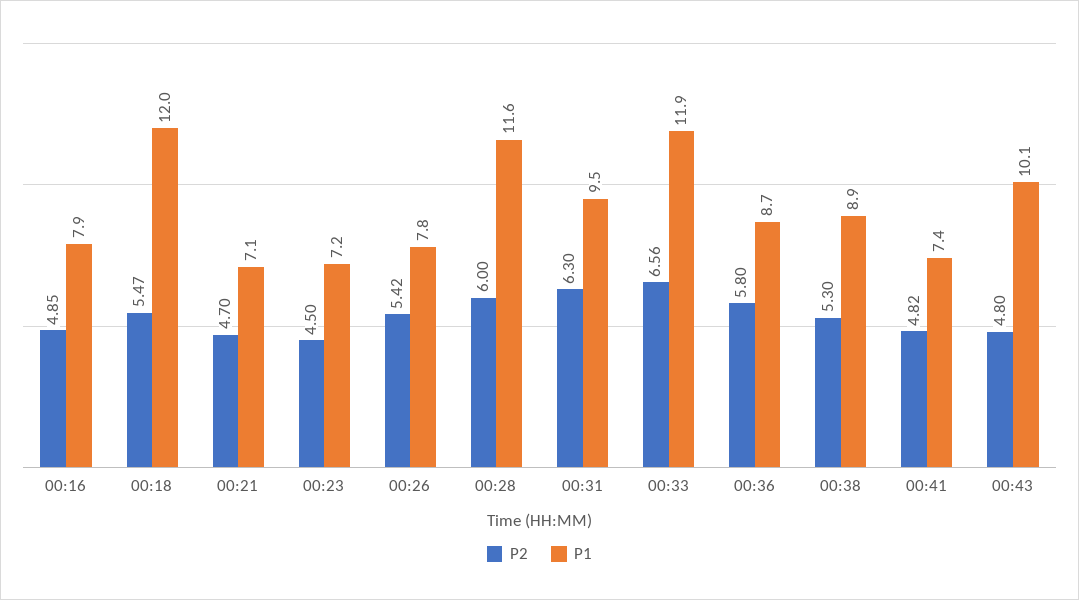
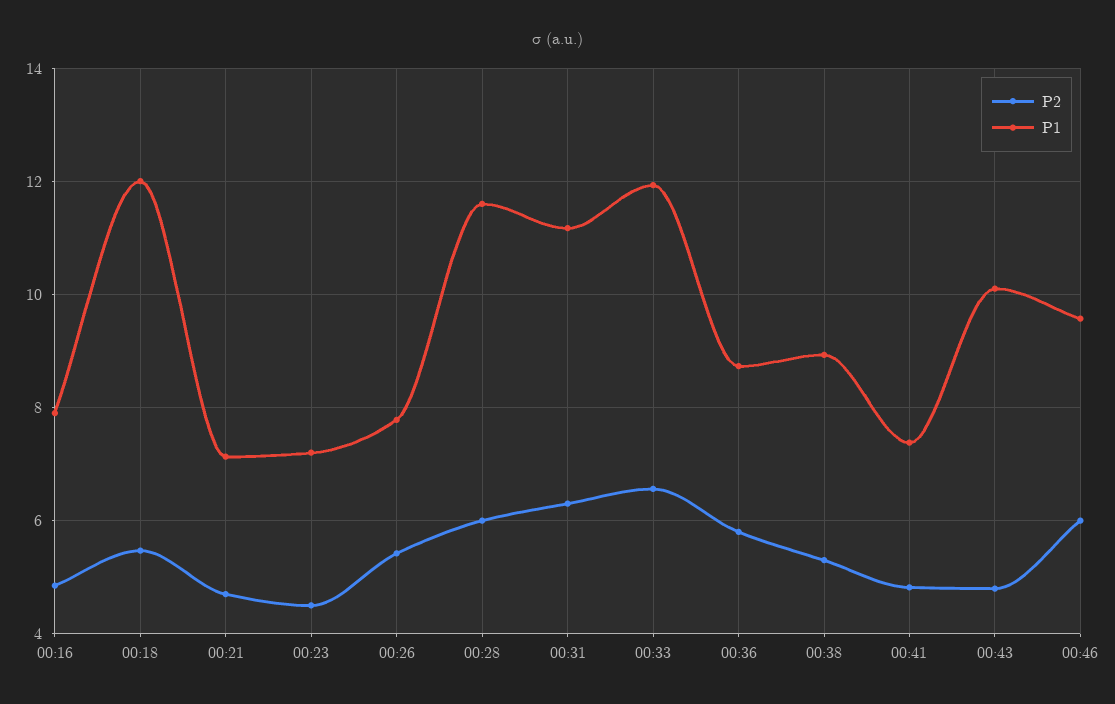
P1, 00:31: 9.5 -> 11.2
P2, 00:46: none -> 6
P1, 00:46: none -> 9.6

